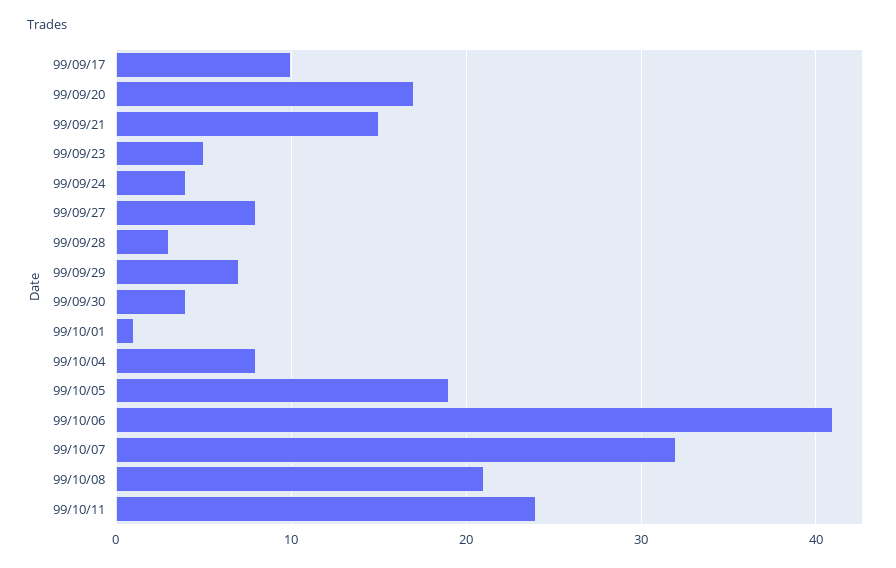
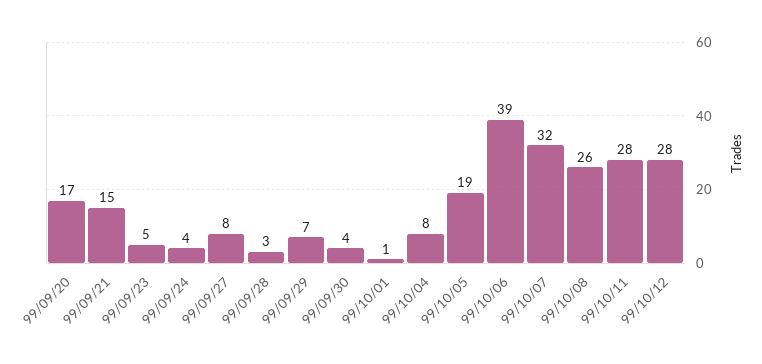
99/09/17: 10 -> none
99/10/06: 41 -> 39
99/10/08: 21 -> 26
99/10/11: 24 -> 28
99/10/12: none -> 28

